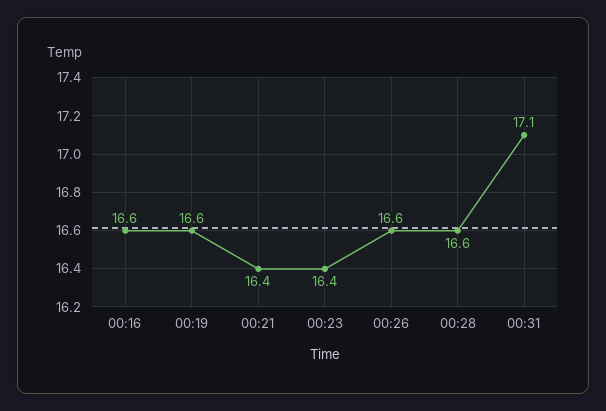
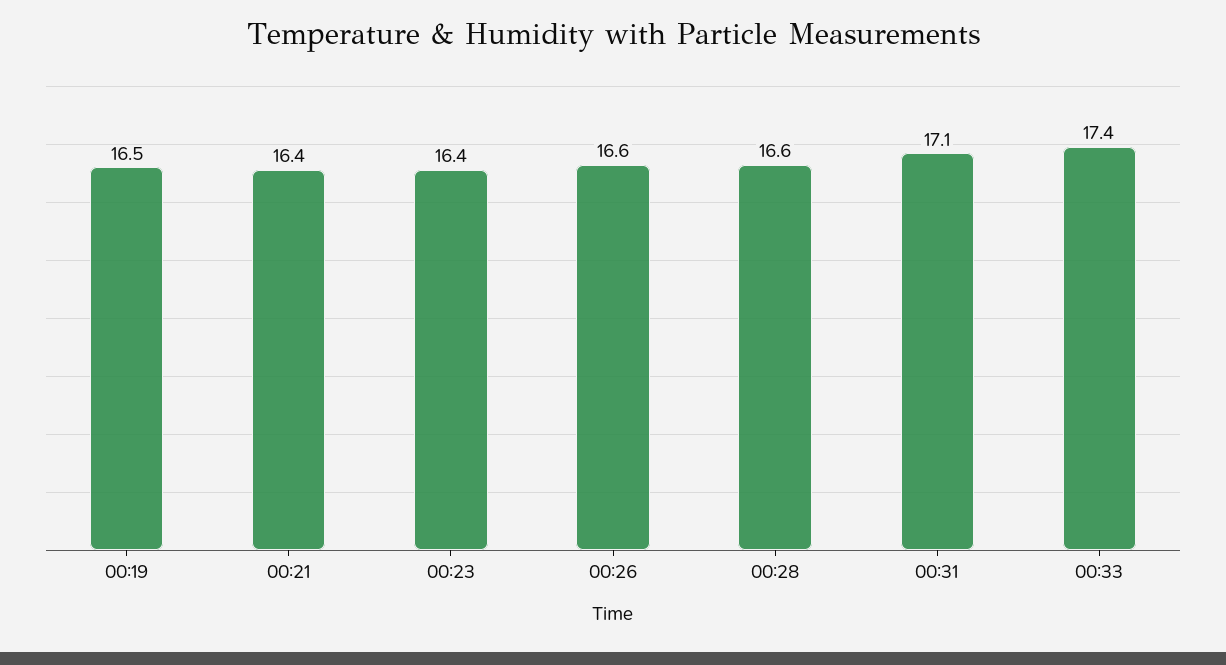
00:16: 16.6 -> none
00:19: 16.6 -> 16.5
00:33: none -> 17.4

